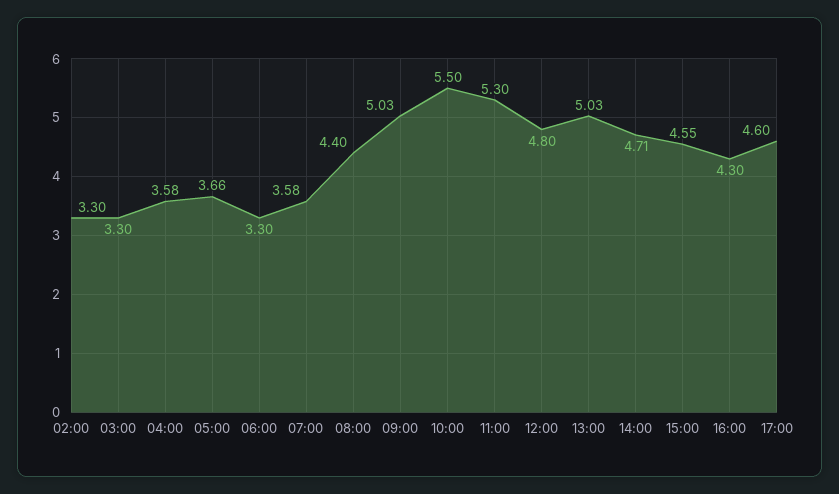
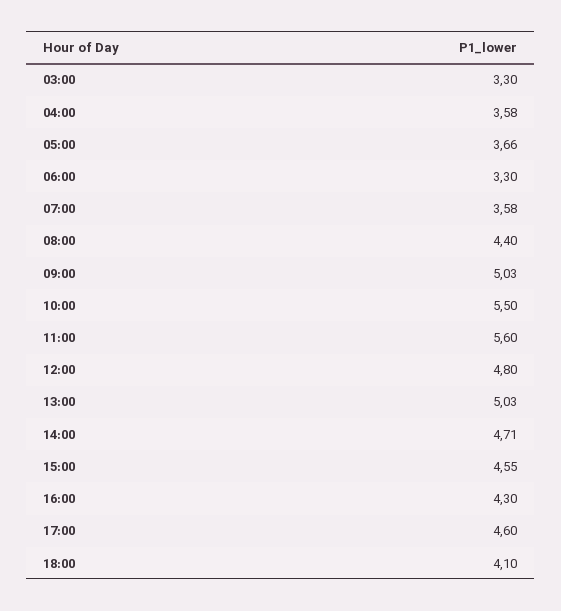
02:00: 3.3 -> none
11:00: 5.3 -> 5.6
18:00: none -> 4.1

